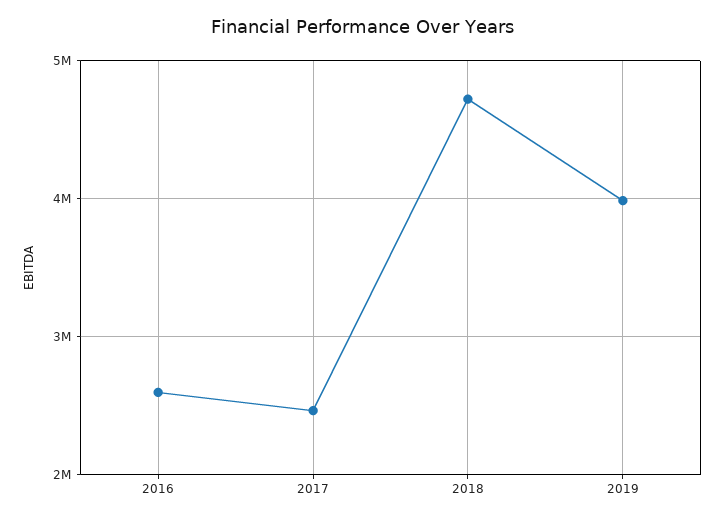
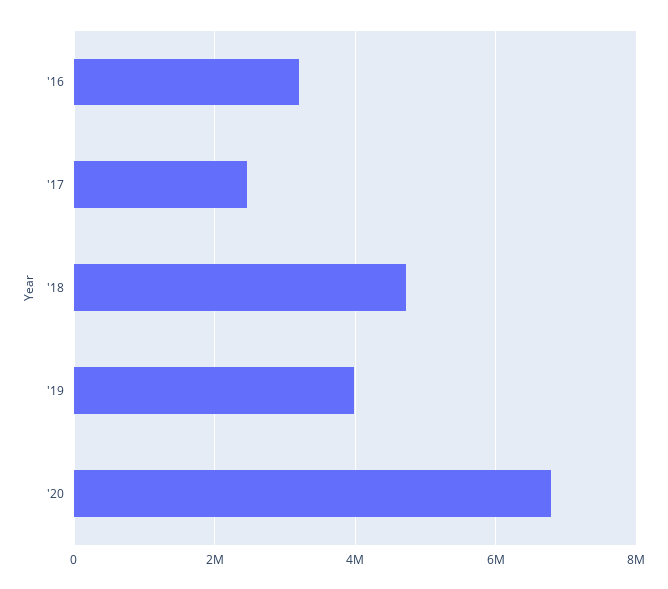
2016: 2600000 -> 3200000
'20: none -> 6800000

